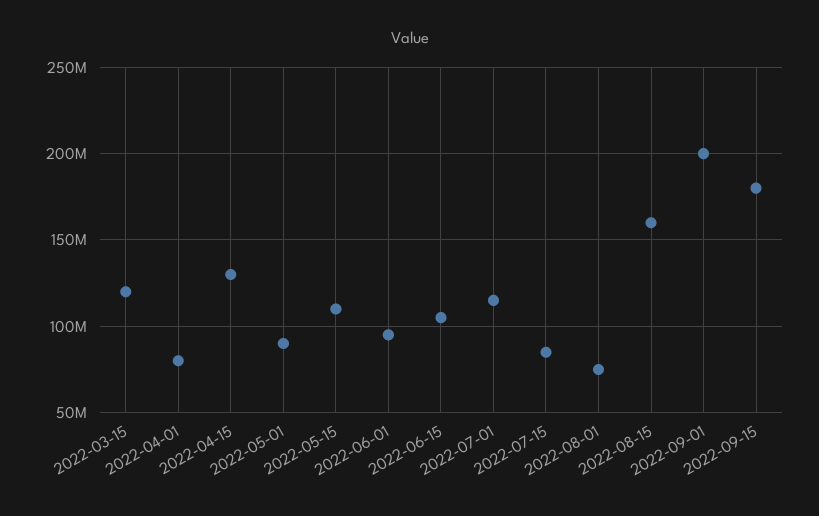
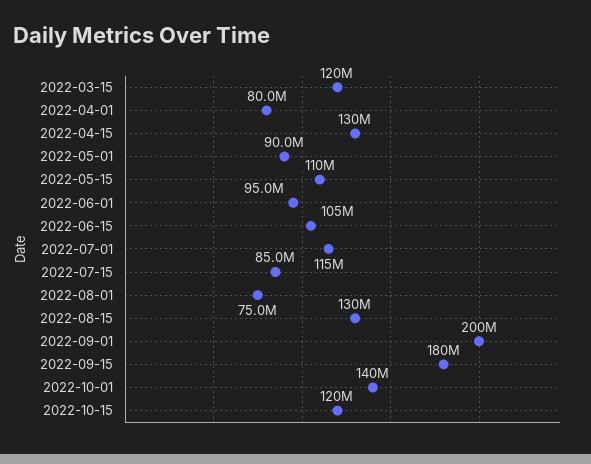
2022-08-15: 160000000 -> 130000000
2022-10-01: none -> 140000000
2022-10-15: none -> 120000000

